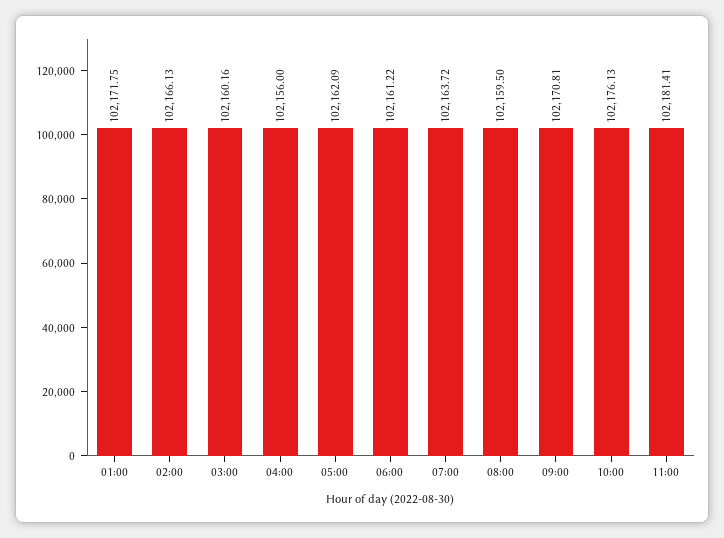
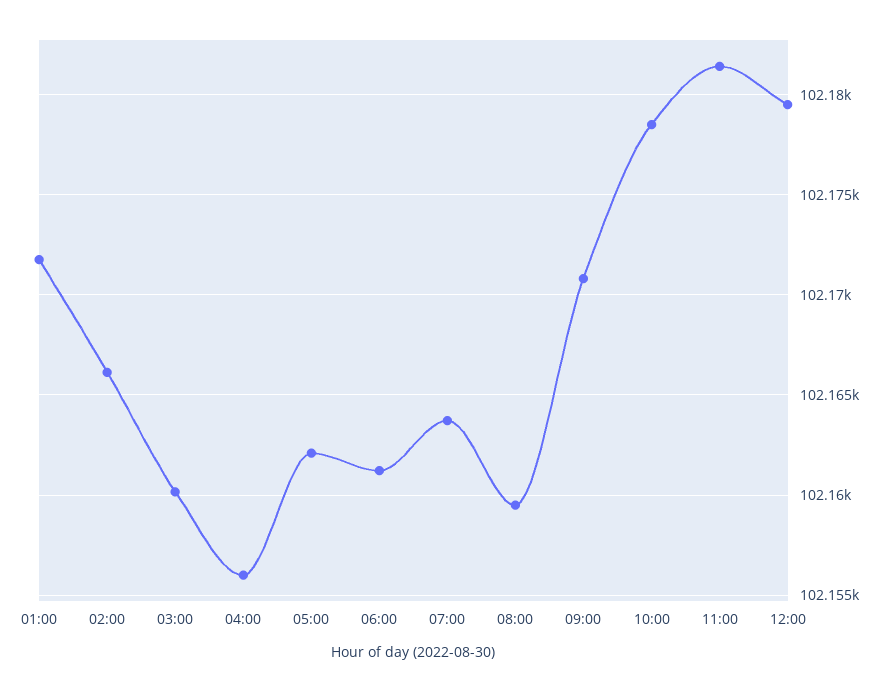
10:00: 102176.13 -> 102178.5
12:00: none -> 102179.5

